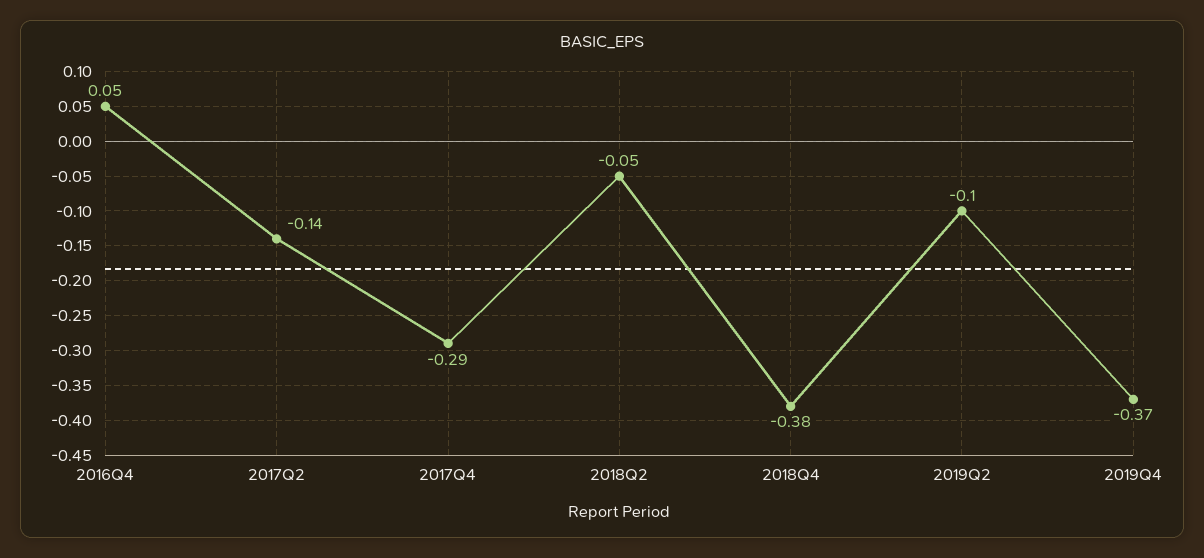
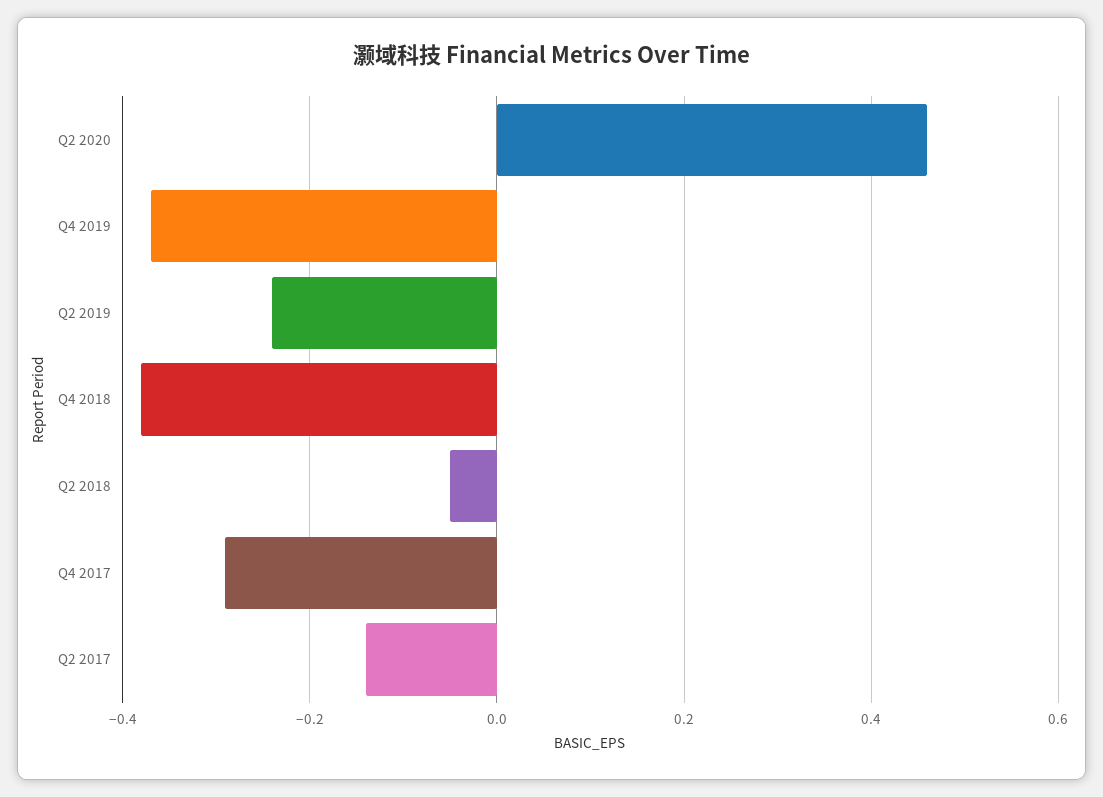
2016Q4: 0.05 -> none
2019Q2: -0.1 -> -0.25
Q2 2020: none -> 0.45

